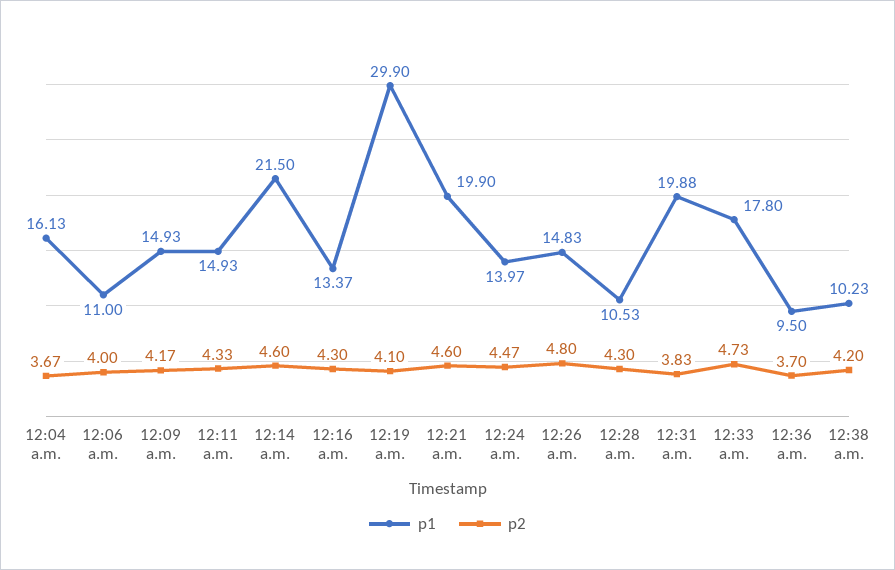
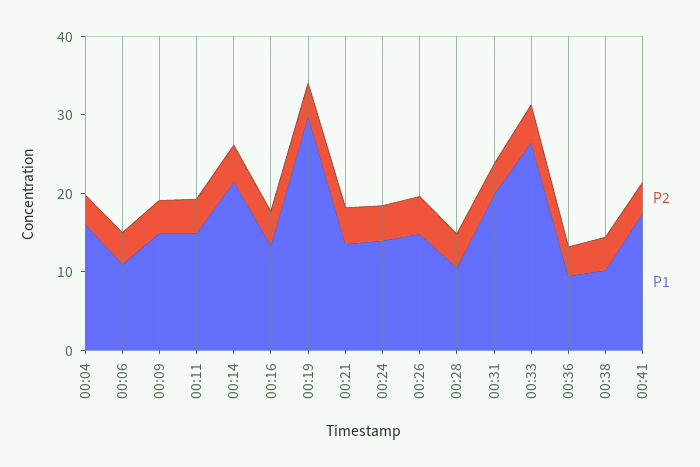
p1, 12:21 a.m.: 19.9 -> 14
p1, 12:33 a.m.: 17.8 -> 26
p2, 00:41: none -> 4
p1, 00:41: none -> 18

